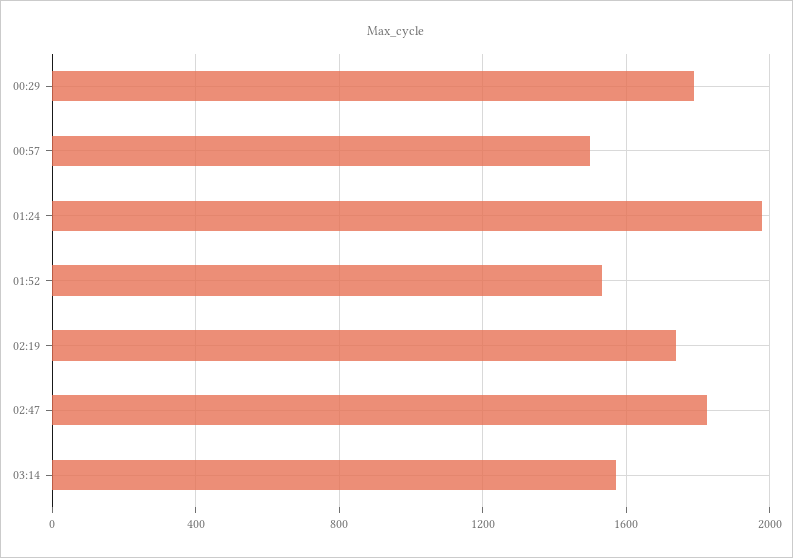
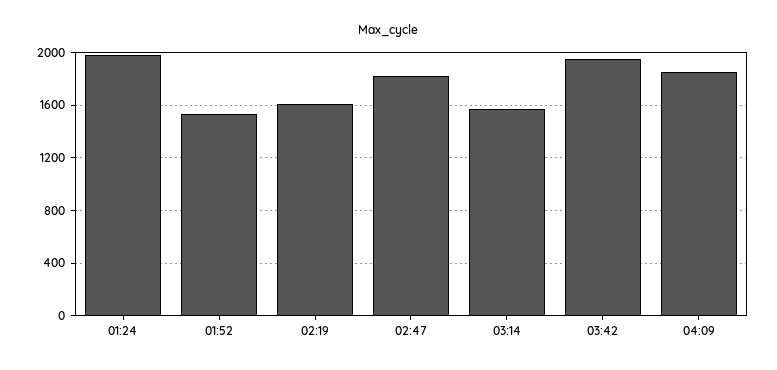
00:29: 1800 -> none
00:57: 1500 -> none
02:19: 1750 -> 1600
03:42: none -> 1950
04:09: none -> 1850

